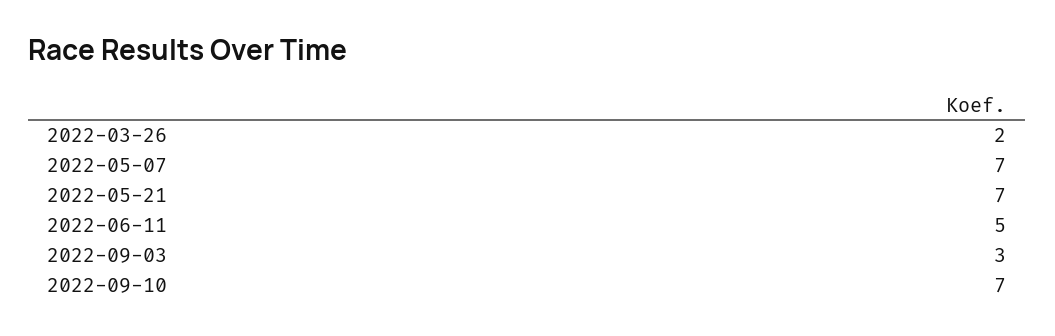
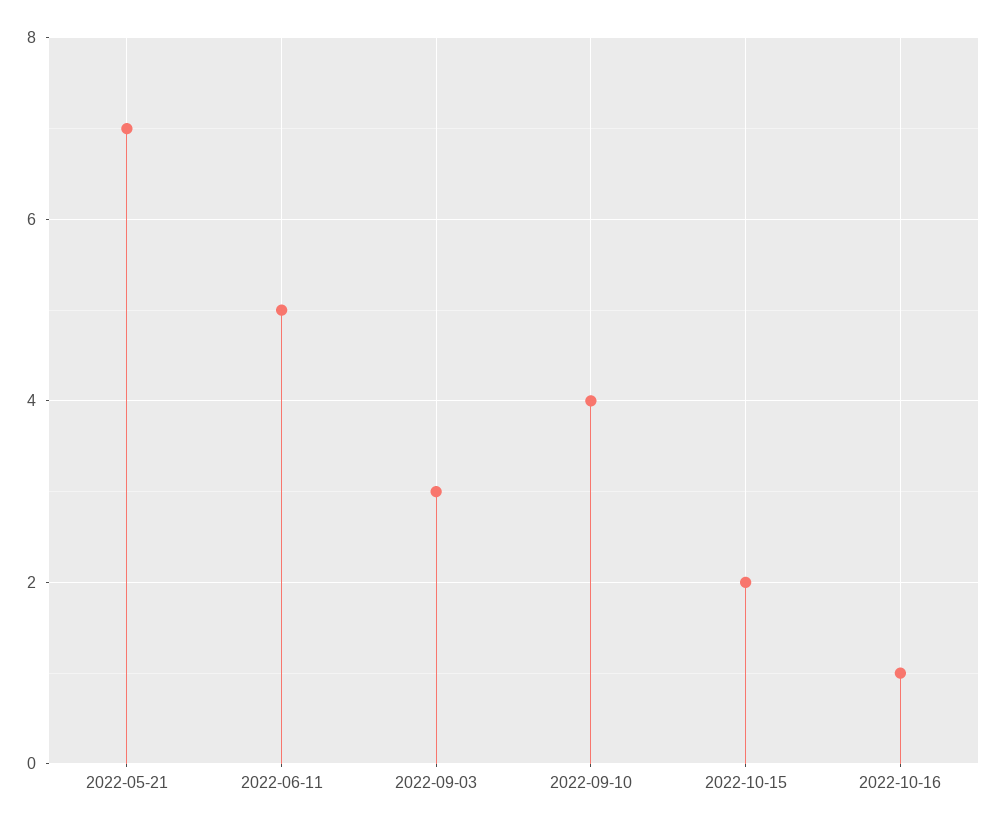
2022-03-26: 2 -> none
2022-05-07: 7 -> none
2022-09-10: 7 -> 4
2022-10-15: none -> 2
2022-10-16: none -> 1

